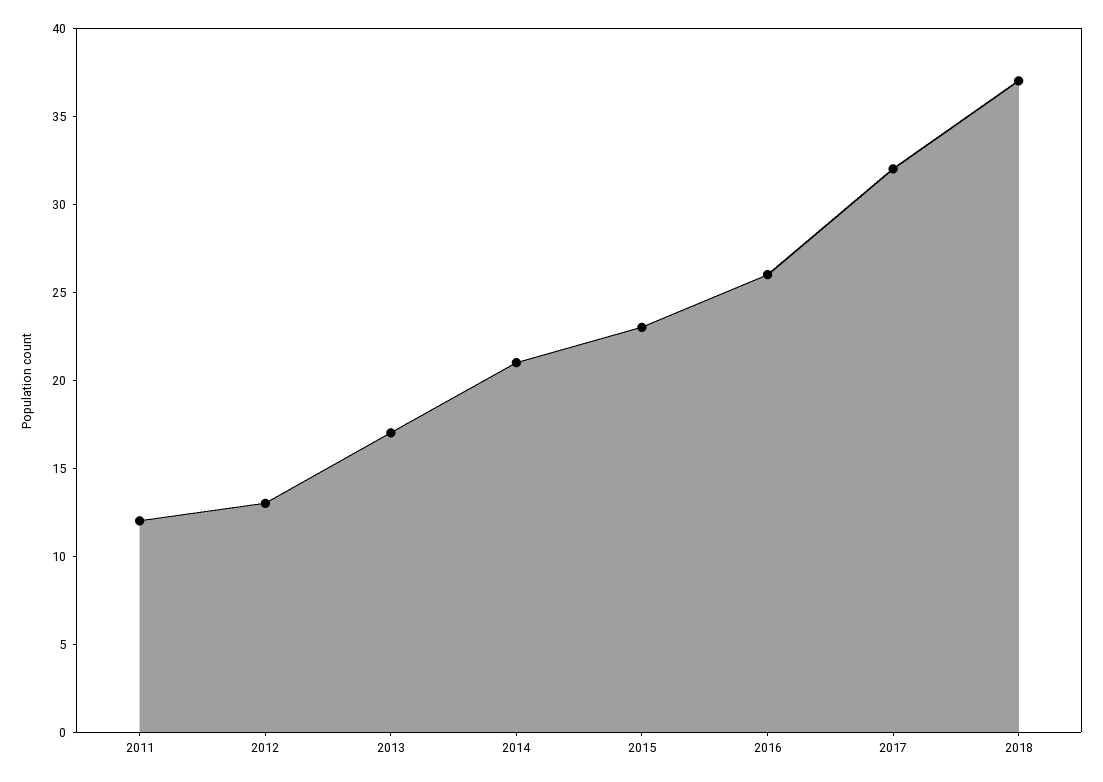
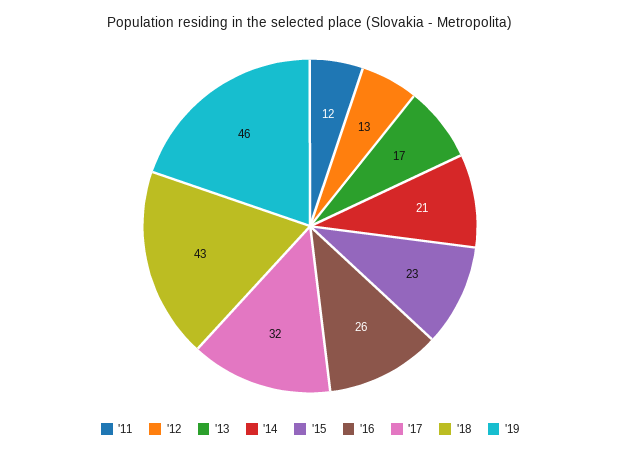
2018: 37 -> 43
'19: none -> 46

